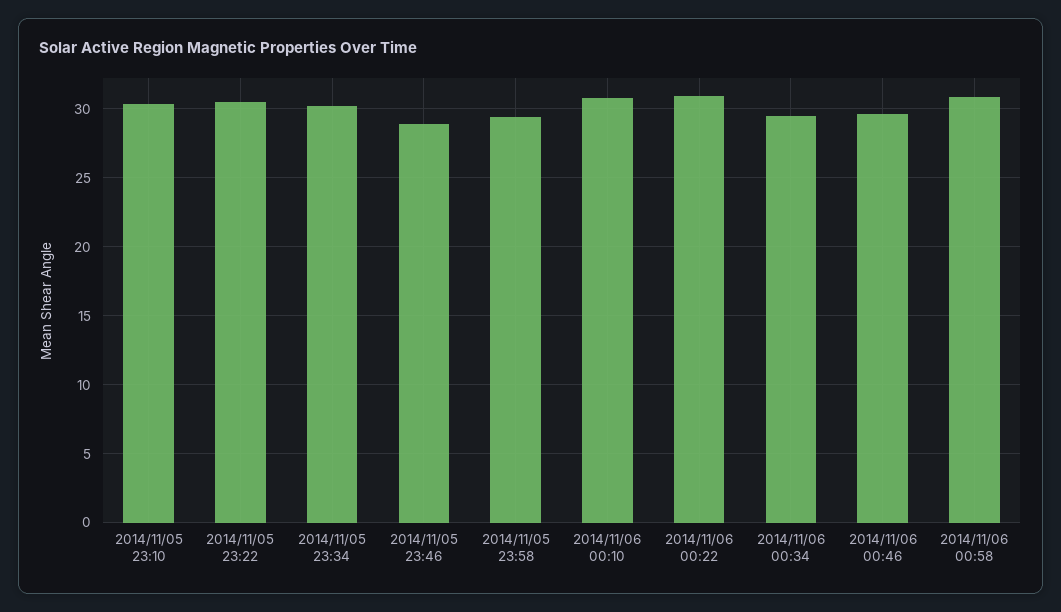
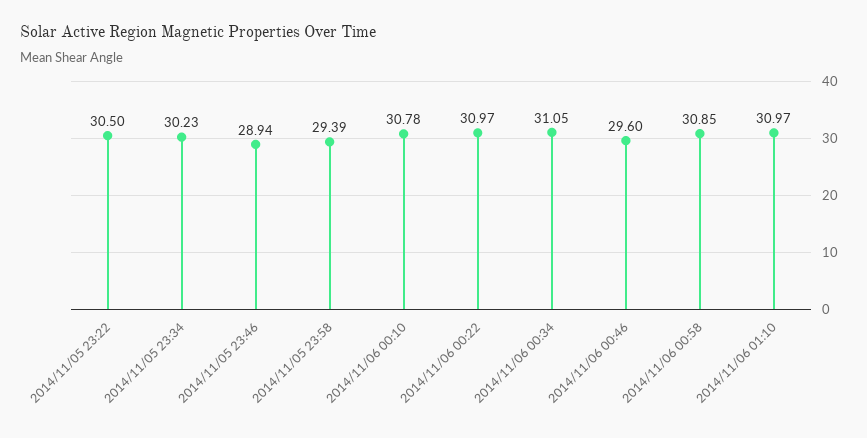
2014/11/05 23:10: 30.5 -> none
2014/11/06 00:34: 29.5 -> 31.05
2014/11/06 01:10: none -> 30.97

